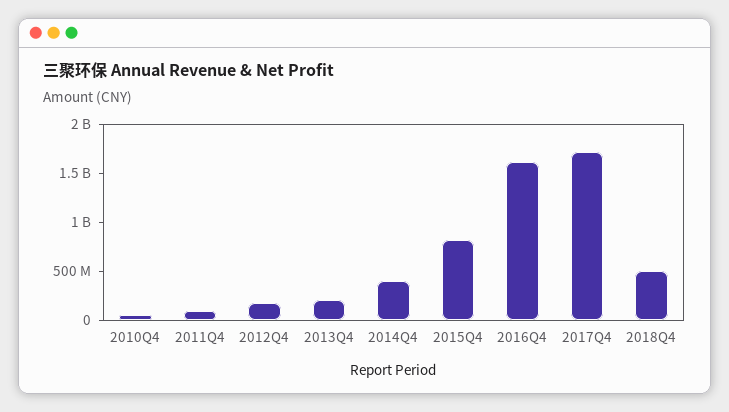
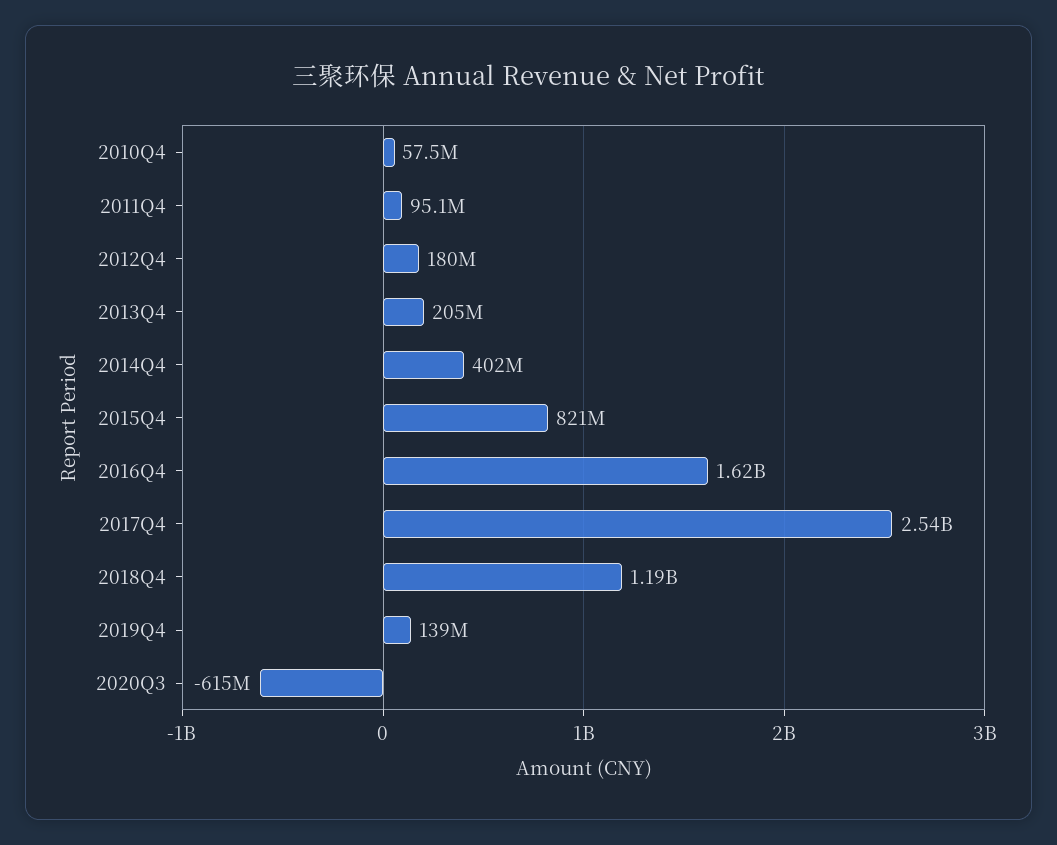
2017Q4: 1700000000 -> 2540000000
2018Q4: 500000000 -> 1190000000
2019Q4: none -> 139000000
2020Q3: none -> -615000000

